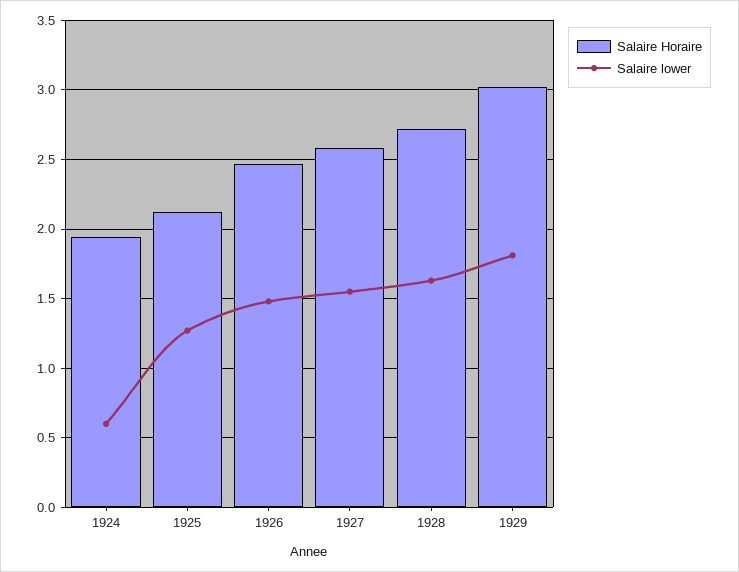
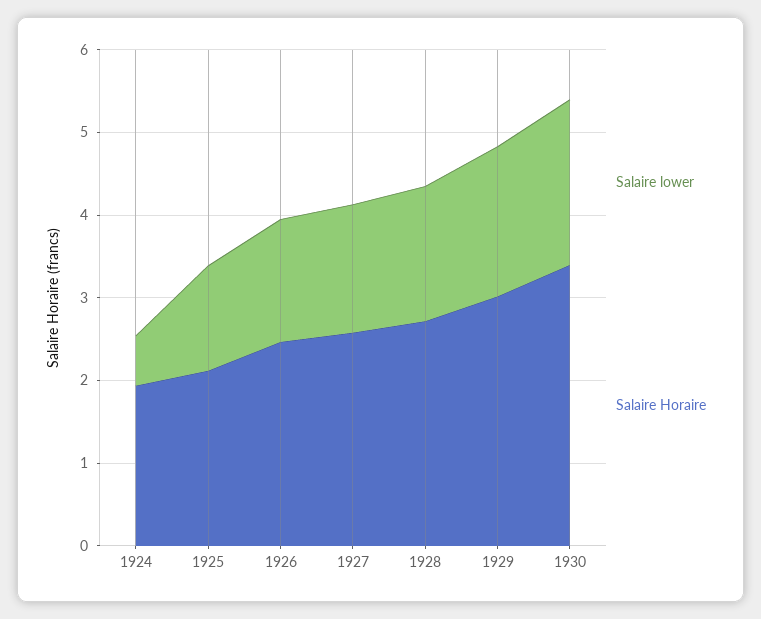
Salaire lower, 1930: none -> 2
Salaire Horaire, 1930: none -> 3.4

